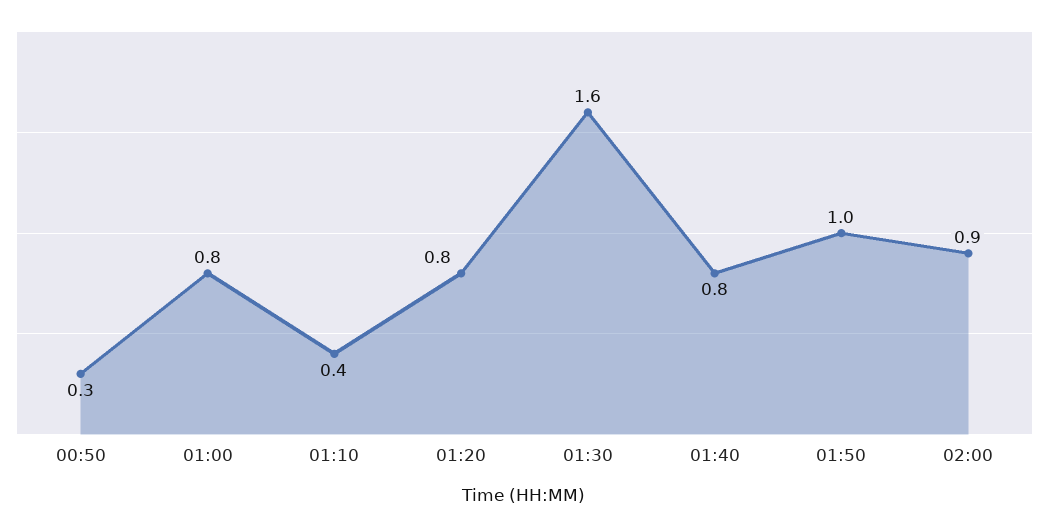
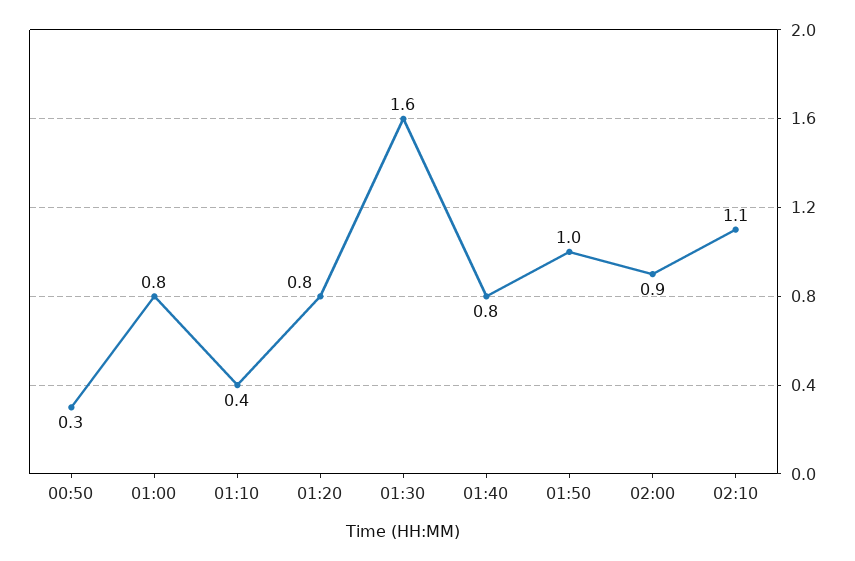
02:10: none -> 1.1

